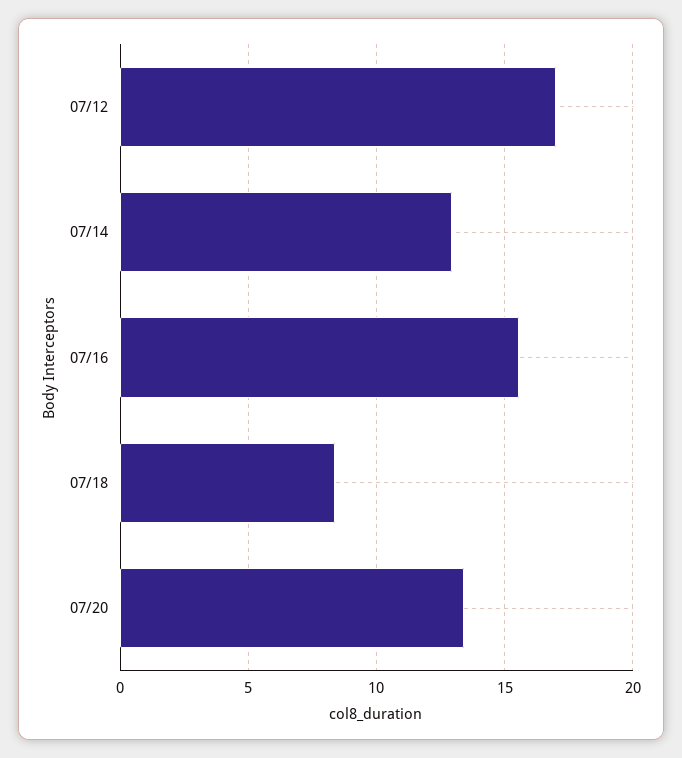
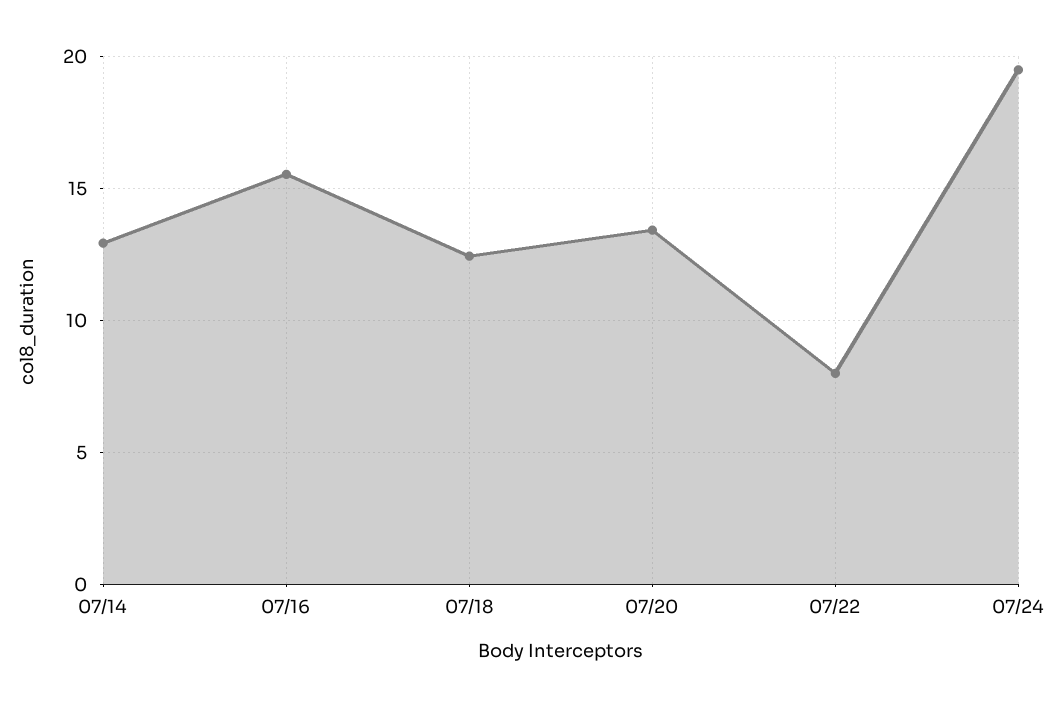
07/12: 17 -> none
07/18: 8.5 -> 12.5
07/22: none -> 8
07/24: none -> 19.5

